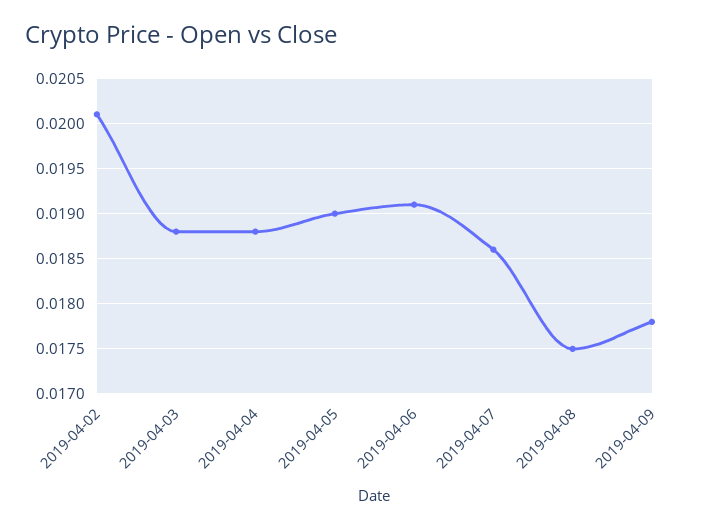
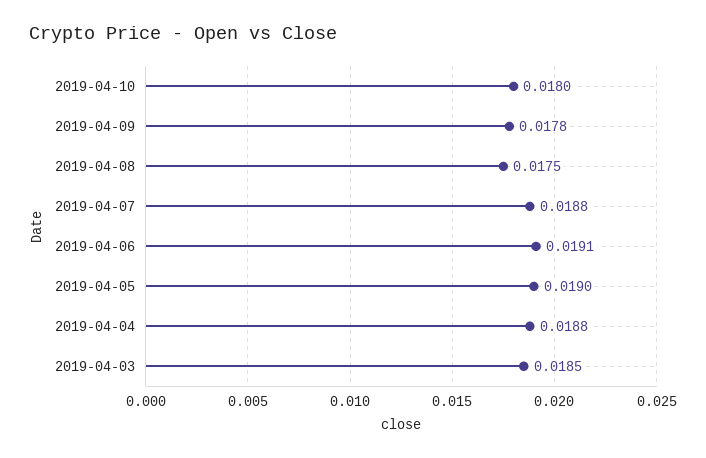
2019-04-02: 0.0201 -> none
2019-04-03: 0.0188 -> 0.0185
2019-04-07: 0.0186 -> 0.0188
2019-04-10: none -> 0.018

